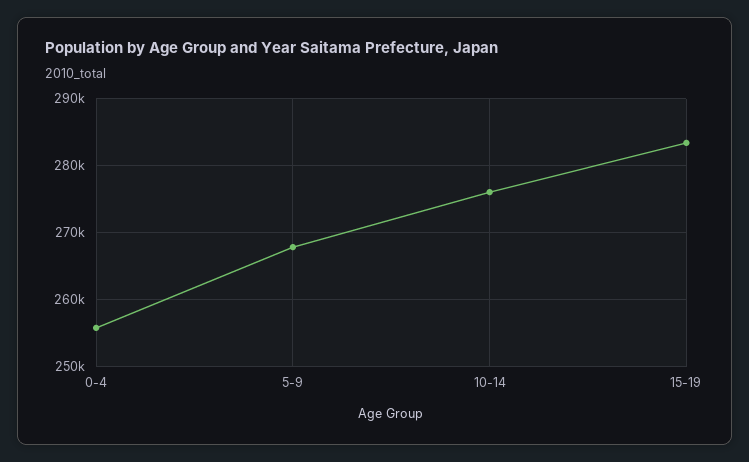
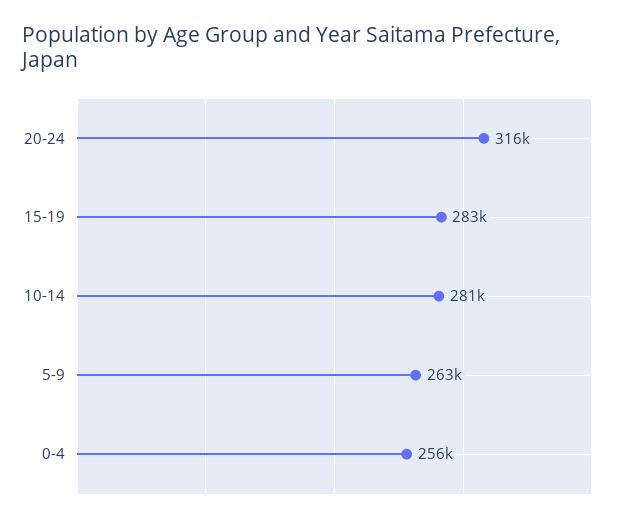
5-9: 268000 -> 263000
10-14: 276000 -> 281000
20-24: none -> 316000

